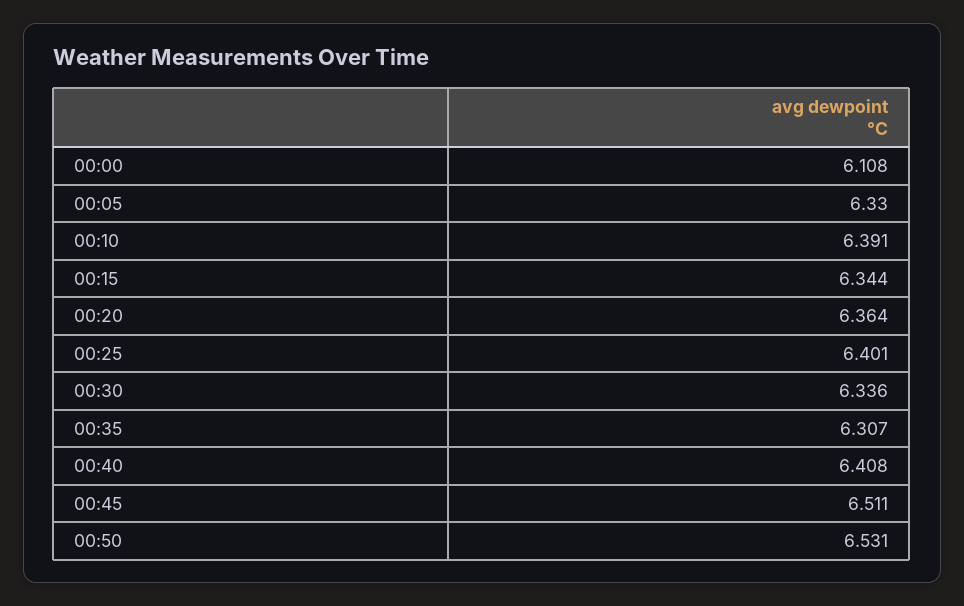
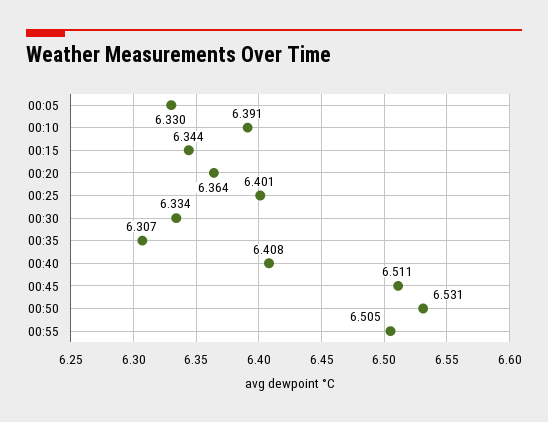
00:00: 6.108 -> none
00:30: 6.336 -> 6.334
00:55: none -> 6.505

